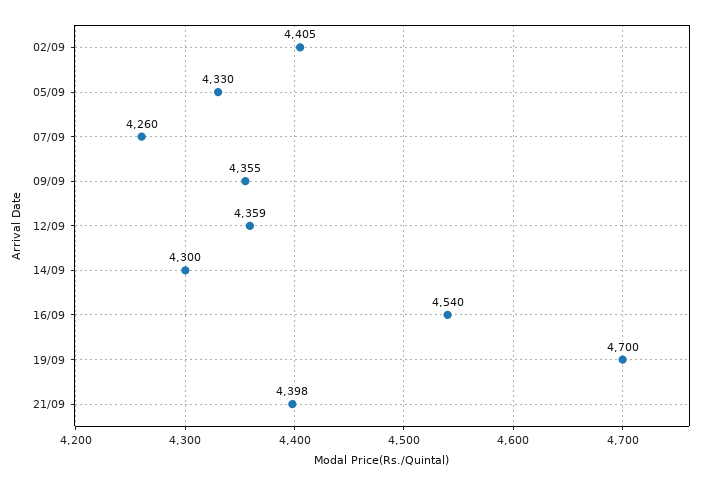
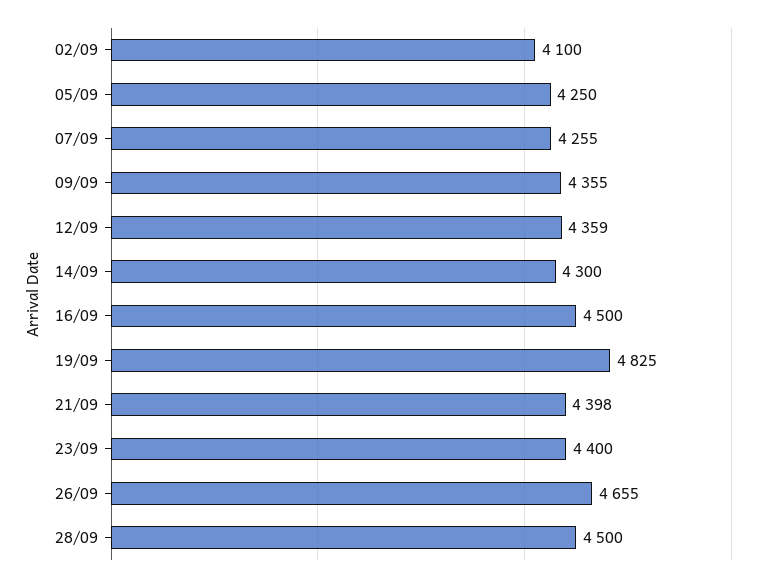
02/09: 4405 -> 4100
05/09: 4330 -> 4250
07/09: 4260 -> 4255
16/09: 4540 -> 4500
19/09: 4700 -> 4825
23/09: none -> 4400
26/09: none -> 4655
28/09: none -> 4500

